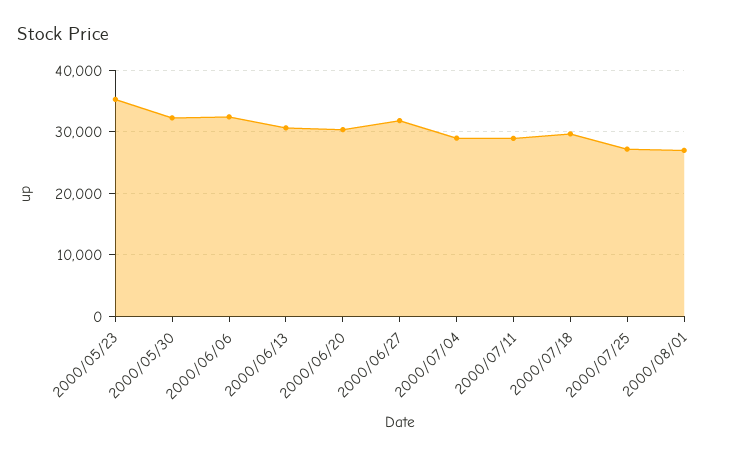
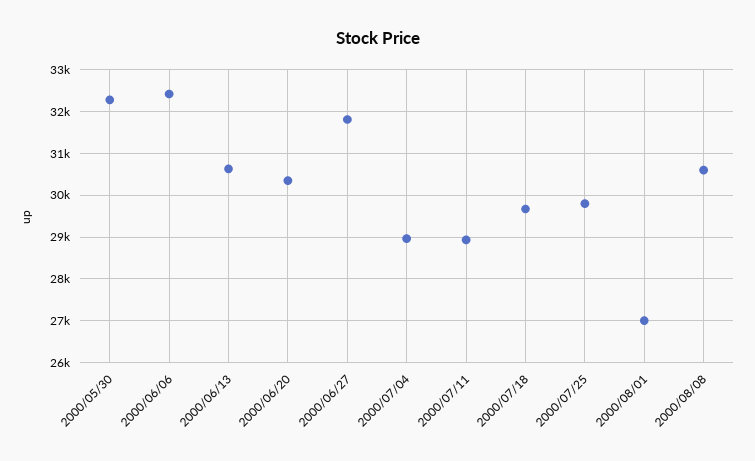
2000/05/23: 35000 -> none
2000/07/25: 27000 -> 29800
2000/08/08: none -> 30600

